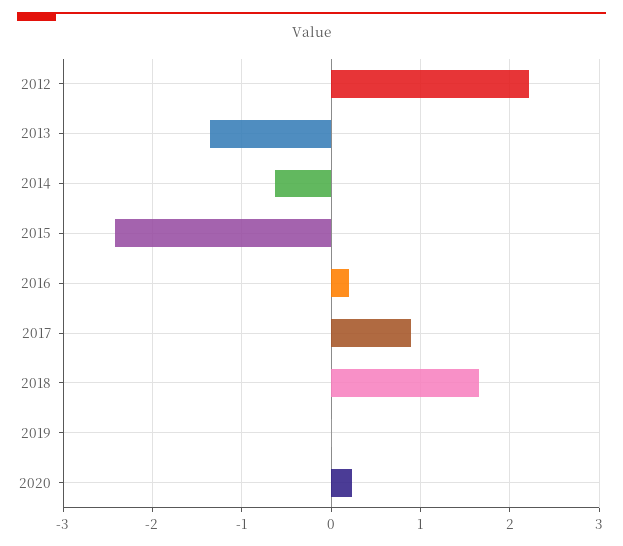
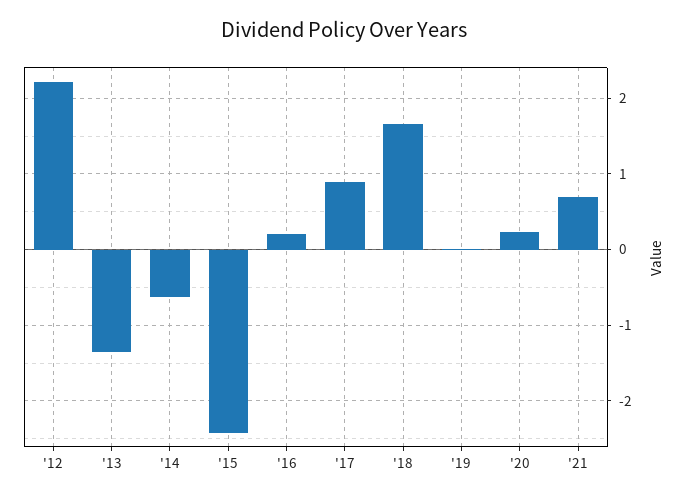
'21: none -> 0.7

